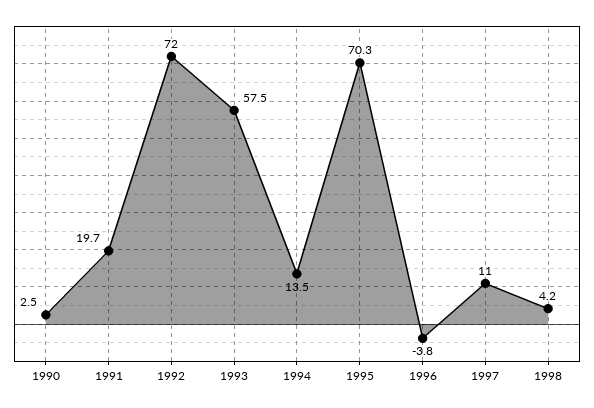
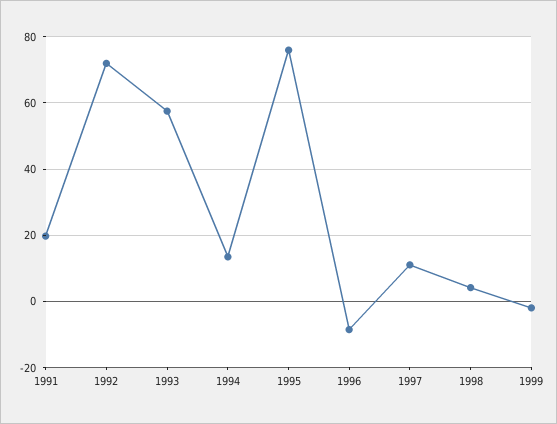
1990: 2.5 -> none
1995: 70.3 -> 76
1996: -3.8 -> -8
1999: none -> -2

